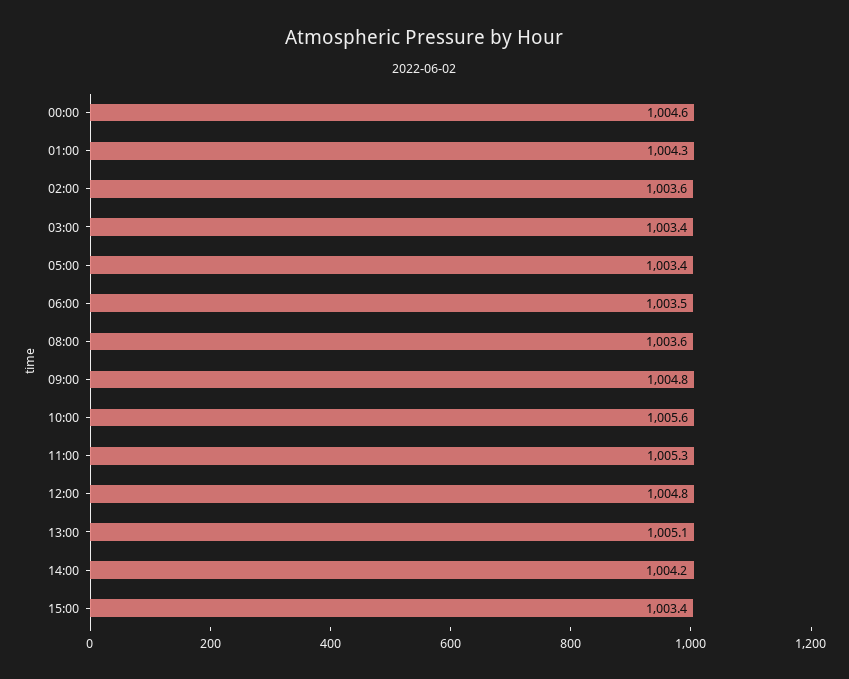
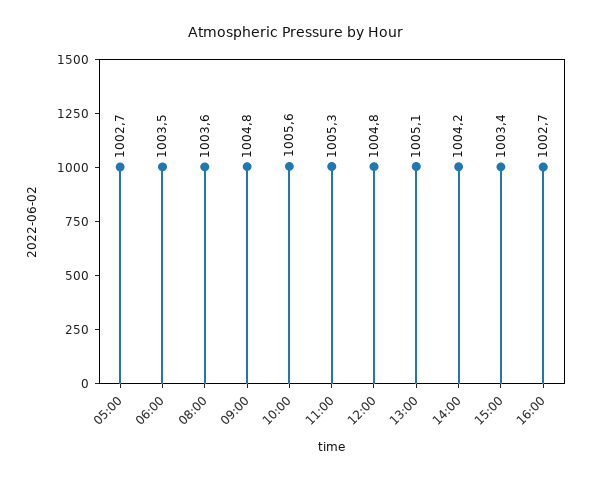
00:00: 1004.6 -> none
01:00: 1004.3 -> none
02:00: 1003.6 -> none
03:00: 1003.4 -> none
05:00: 1003.4 -> 1002.7
16:00: none -> 1002.7

